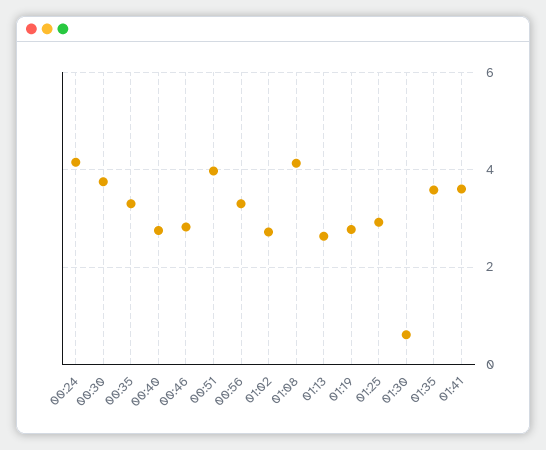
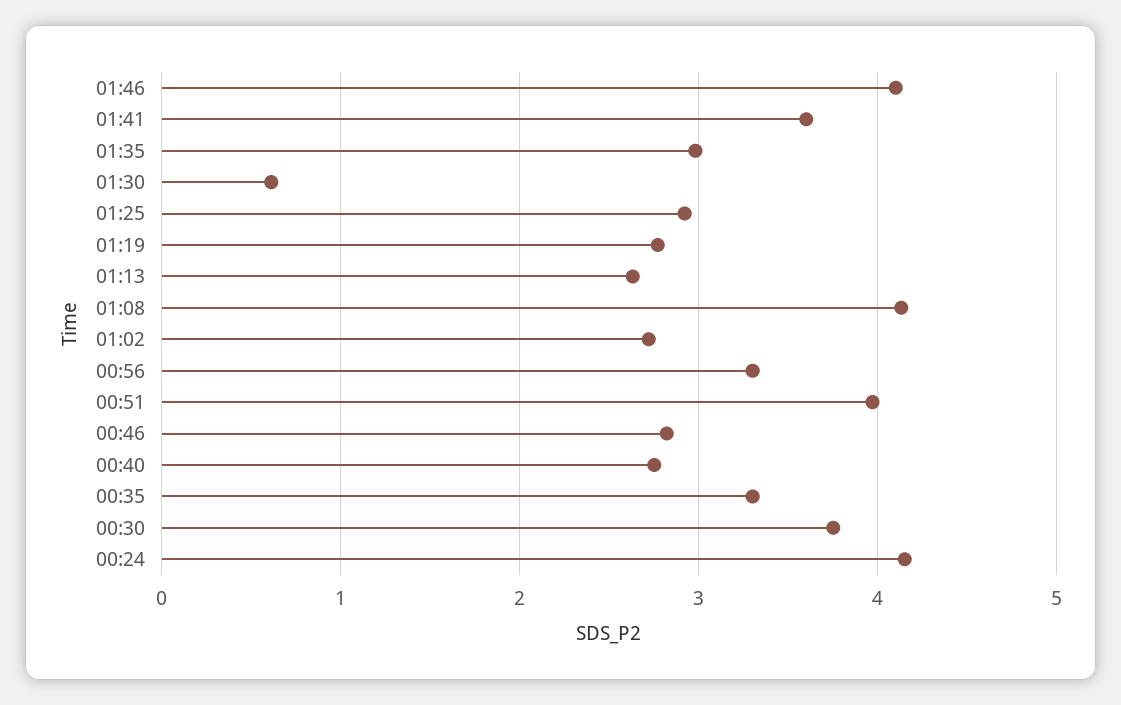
01:35: 3.6 -> 3
01:46: none -> 4.1

